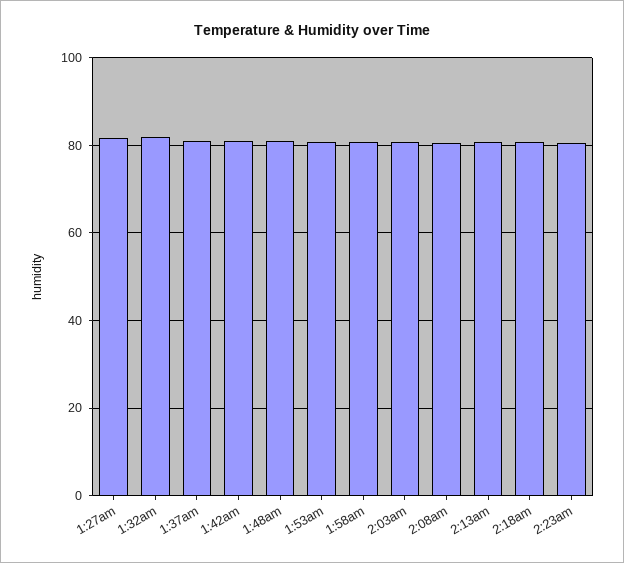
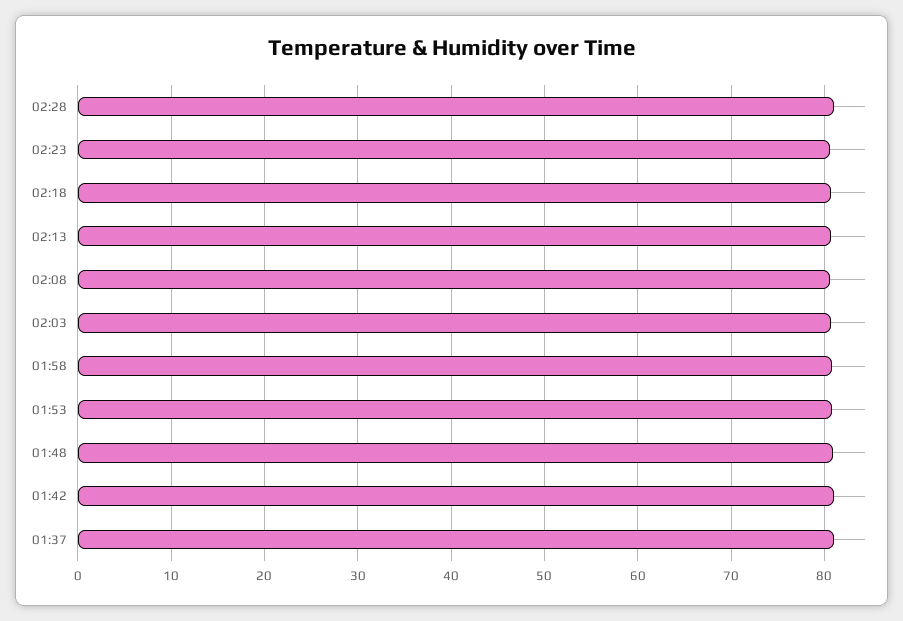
1:27am: 82 -> none
1:32am: 82 -> none
02:28: none -> 81

